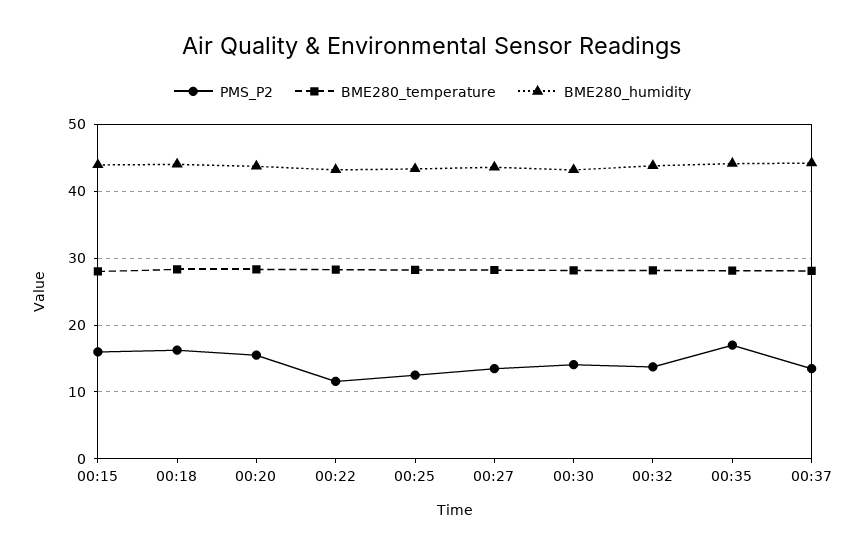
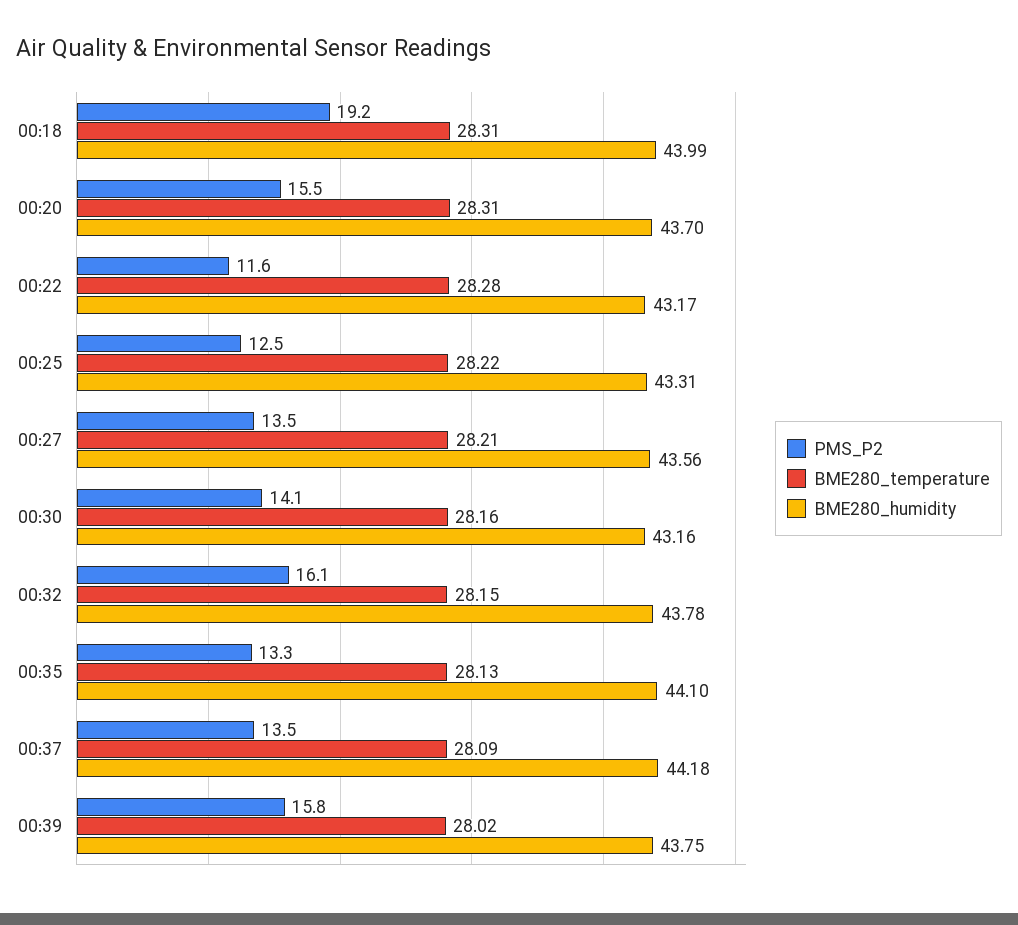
PMS_P2, 00:15: 16 -> none
BME280_temperature, 00:15: 28 -> none
BME280_humidity, 00:15: 44 -> none
PMS_P2, 00:18: 16 -> 19.2
PMS_P2, 00:32: 14 -> 16.1
PMS_P2, 00:35: 17 -> 13.3
PMS_P2, 00:39: none -> 15.8
BME280_temperature, 00:39: none -> 28.02
BME280_humidity, 00:39: none -> 43.75

